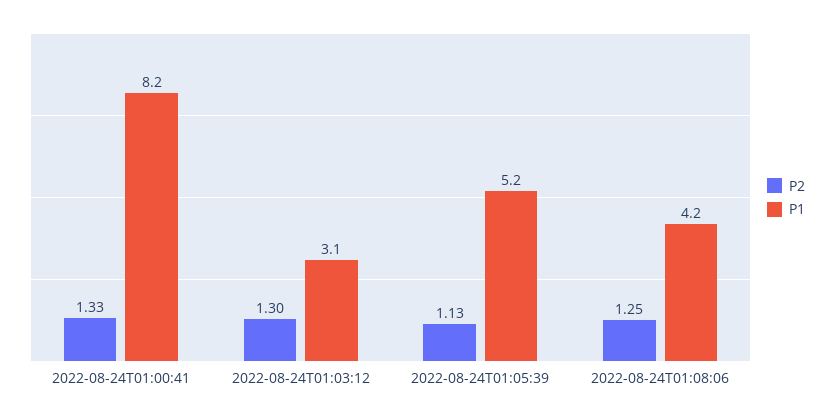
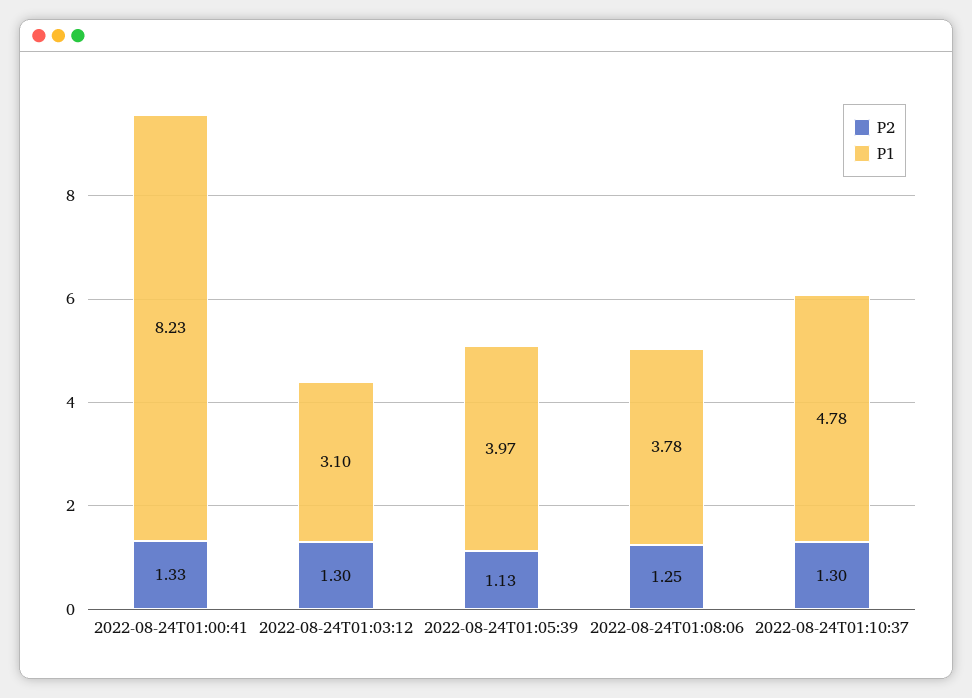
P1, 2022-08-24T01:05:39: 5.2 -> 3.97
P1, 2022-08-24T01:08:06: 4.2 -> 3.78
P2, 2022-08-24T01:10:37: none -> 1.3
P1, 2022-08-24T01:10:37: none -> 4.78

